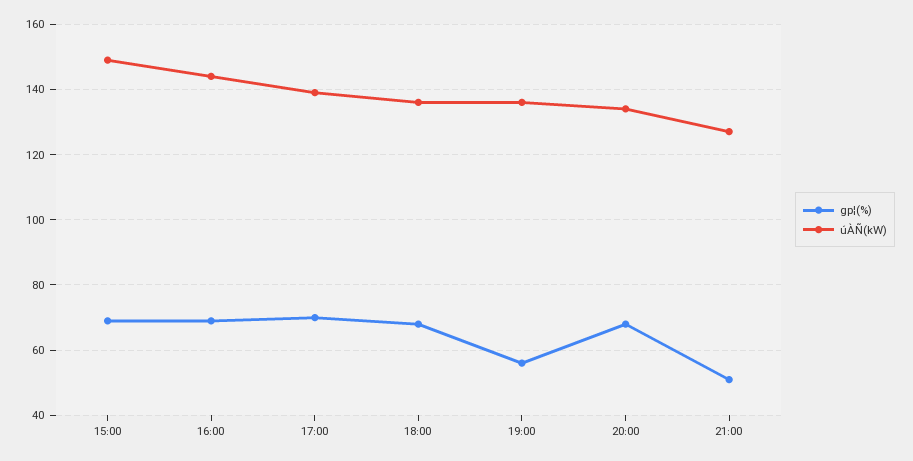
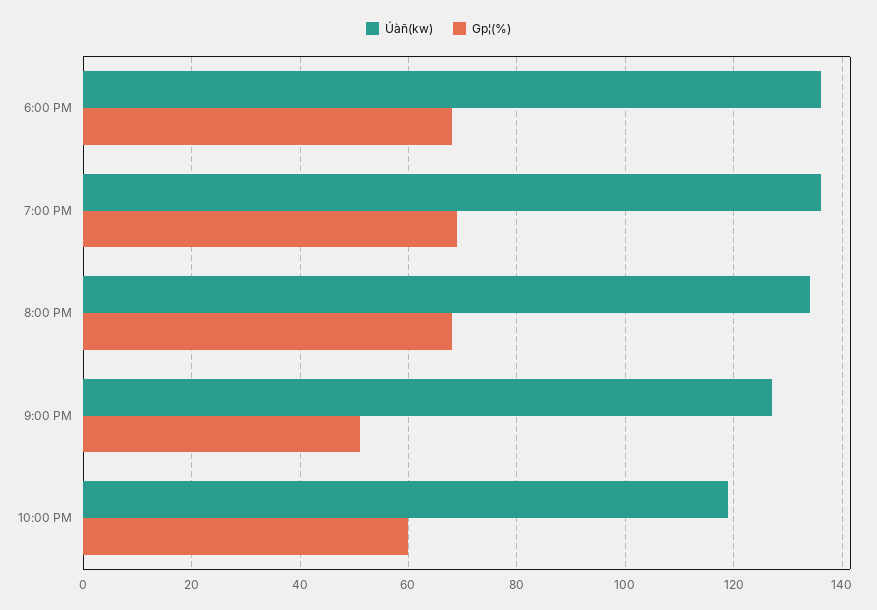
gp¦(%), 15:00: 70 -> none
úÀÑ(kW), 15:00: 150 -> none
gp¦(%), 16:00: 70 -> none
úÀÑ(kW), 16:00: 145 -> none
gp¦(%), 17:00: 70 -> none
úÀÑ(kW), 17:00: 140 -> none
gp¦(%), 19:00: 55 -> 70
úÀÑ(kW), 10:00 PM: none -> 120
gp¦(%), 10:00 PM: none -> 60

